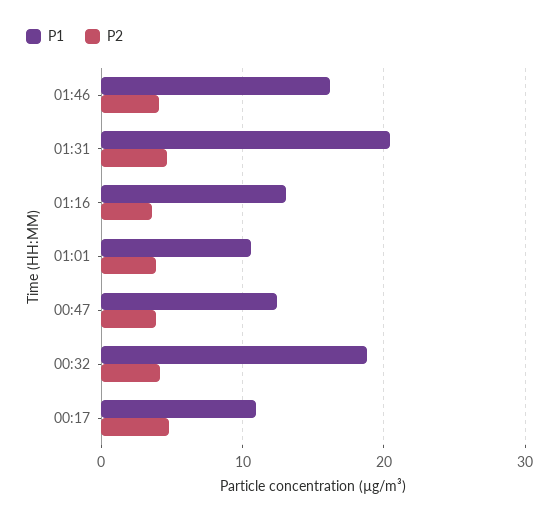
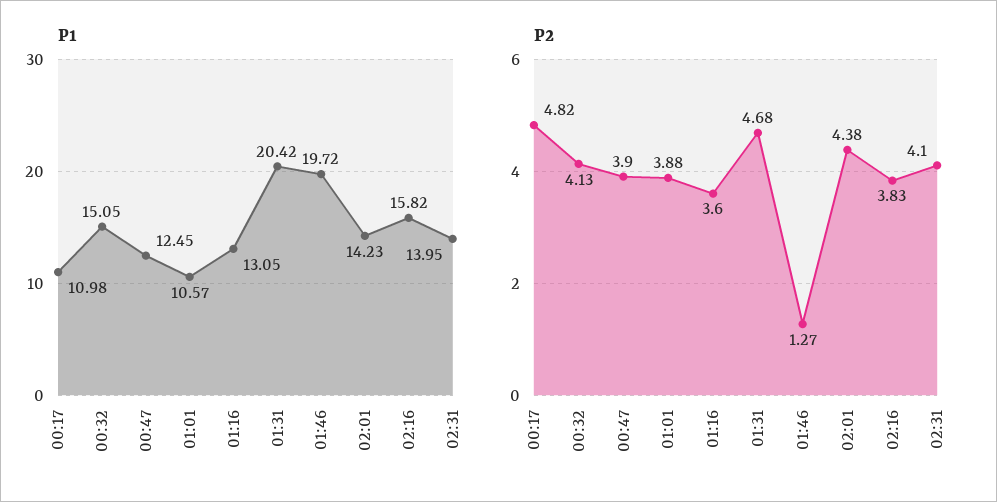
P1, 01:46: 16 -> 19.72
P2, 01:46: 4 -> 1.27
P1, 00:32: 19 -> 15.05
P1, 02:01: none -> 14.23
P1, 02:16: none -> 15.82
P1, 02:31: none -> 13.95
P2, 02:01: none -> 4.38
P2, 02:16: none -> 3.83
P2, 02:31: none -> 4.1

